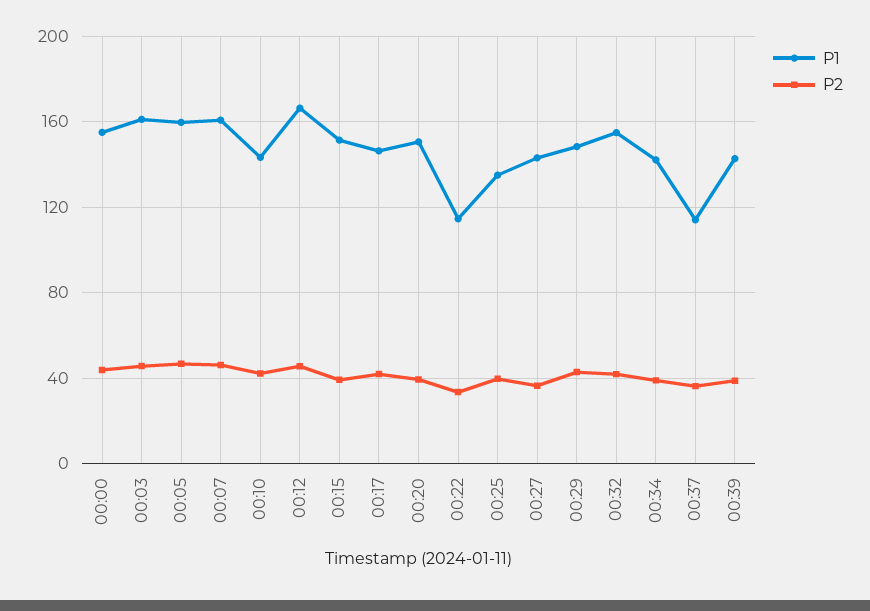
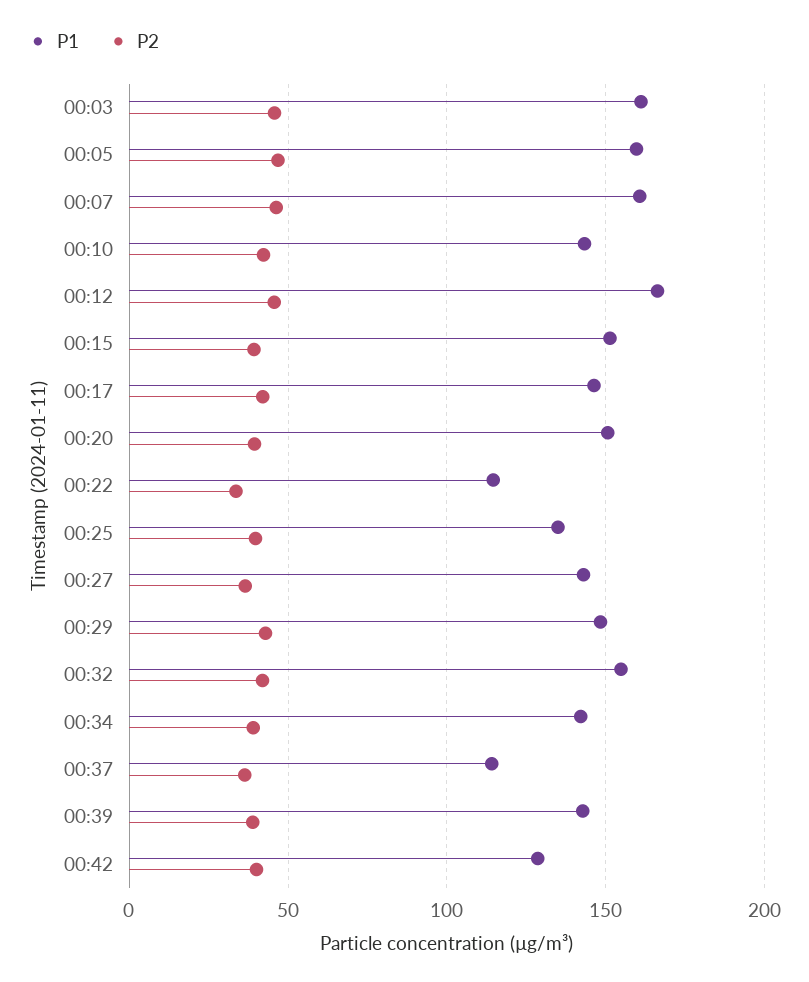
P1, 00:00: 155 -> none
P2, 00:00: 45 -> none
P1, 00:42: none -> 130
P2, 00:42: none -> 40

